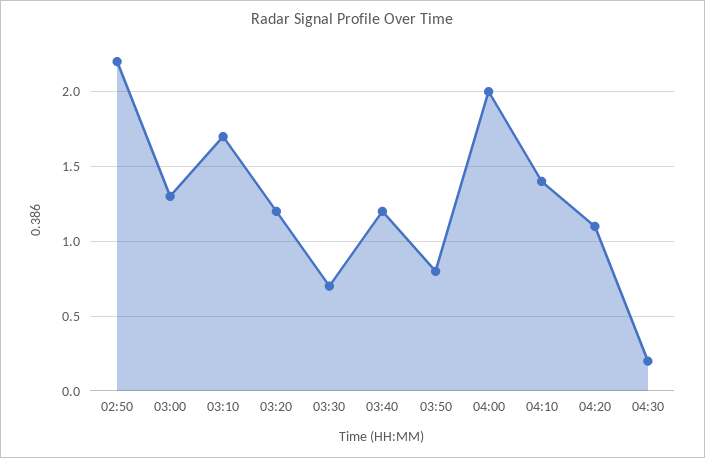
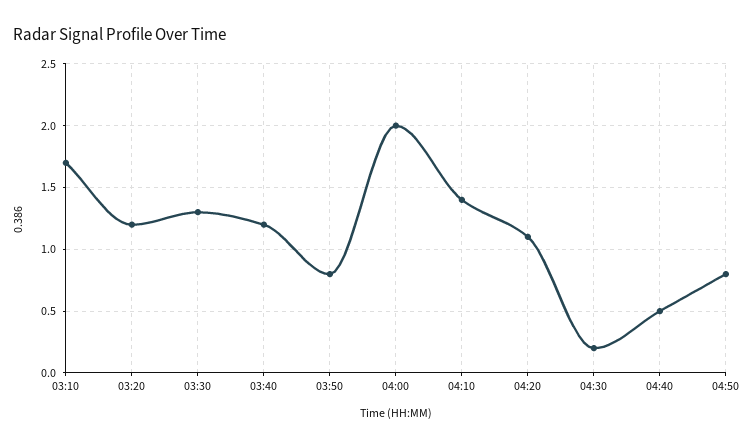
02:50: 2.2 -> none
03:00: 1.3 -> none
03:30: 0.7 -> 1.3
04:40: none -> 0.5
04:50: none -> 0.8

